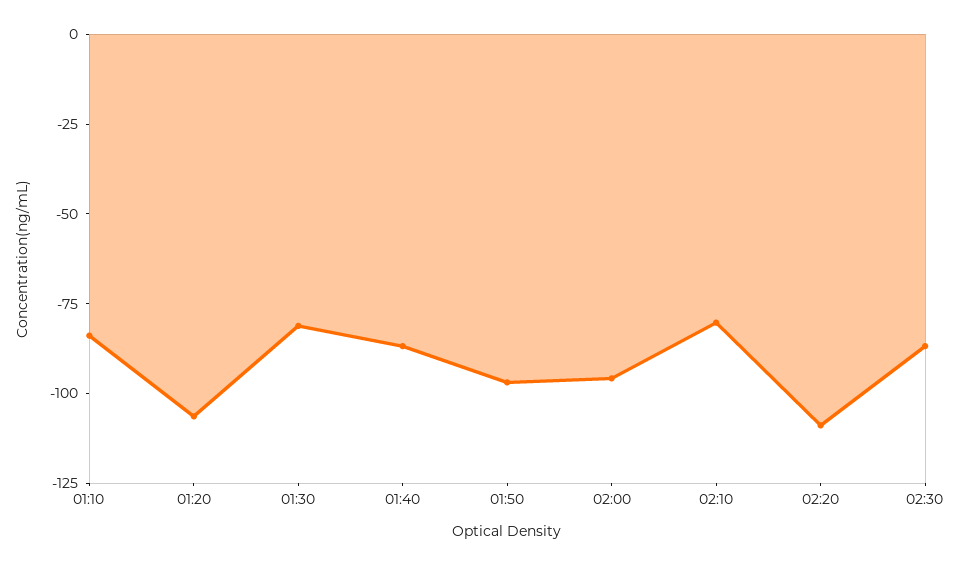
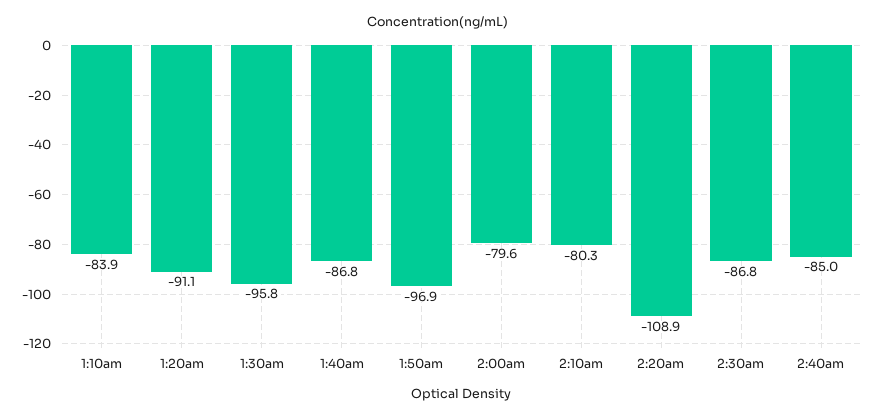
01:20: -105 -> -91.1
01:30: -80 -> -95.8
02:00: -95 -> -79.6
2:40am: none -> -85

